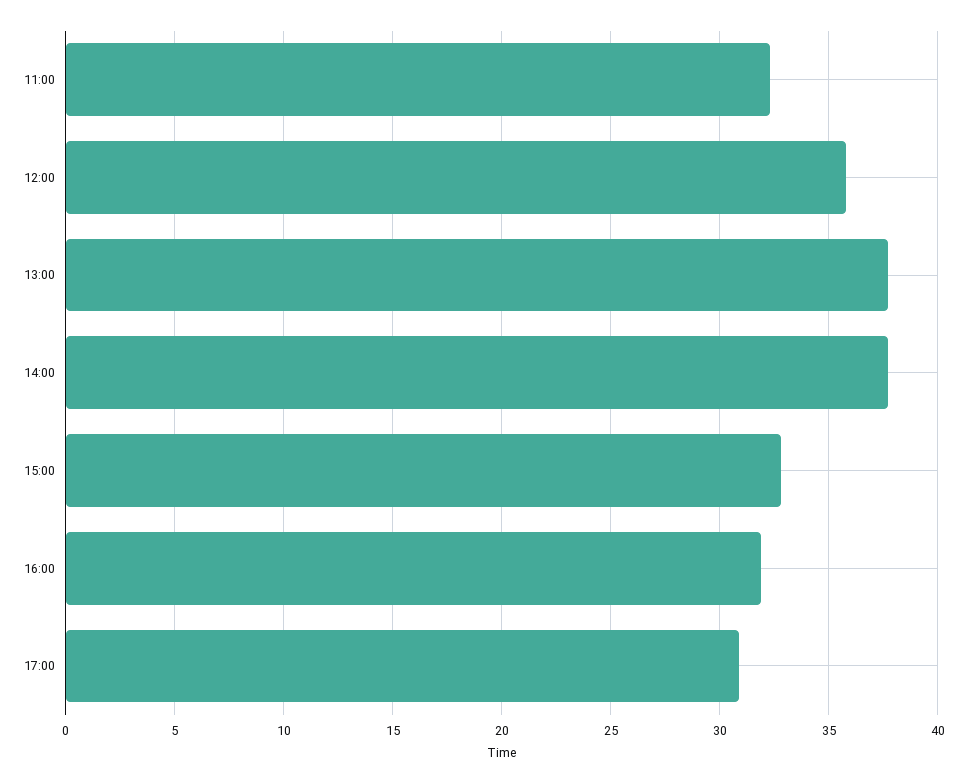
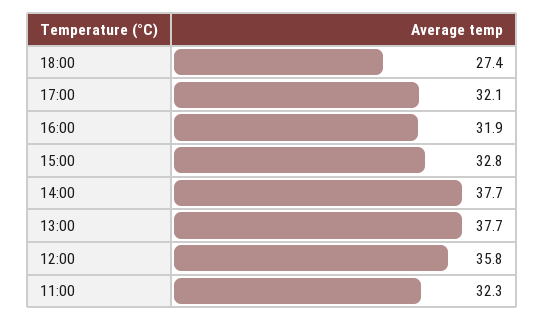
17:00: 31 -> 32.1
18:00: none -> 27.4

